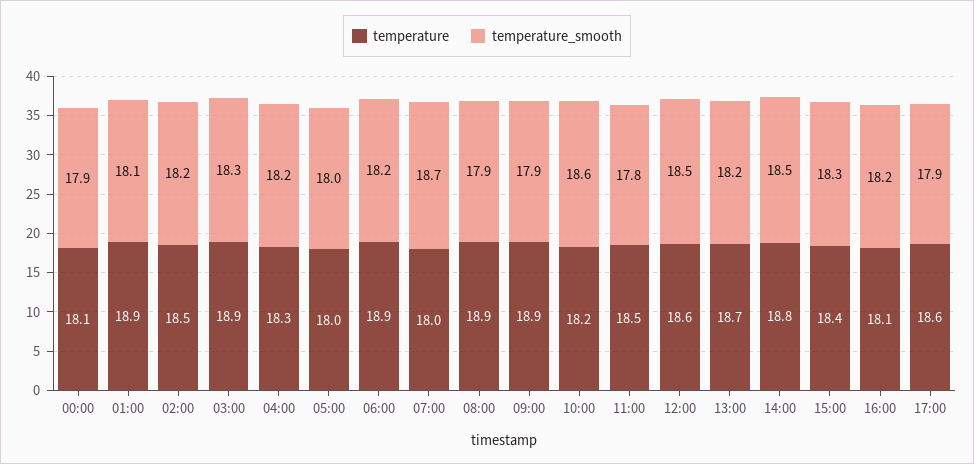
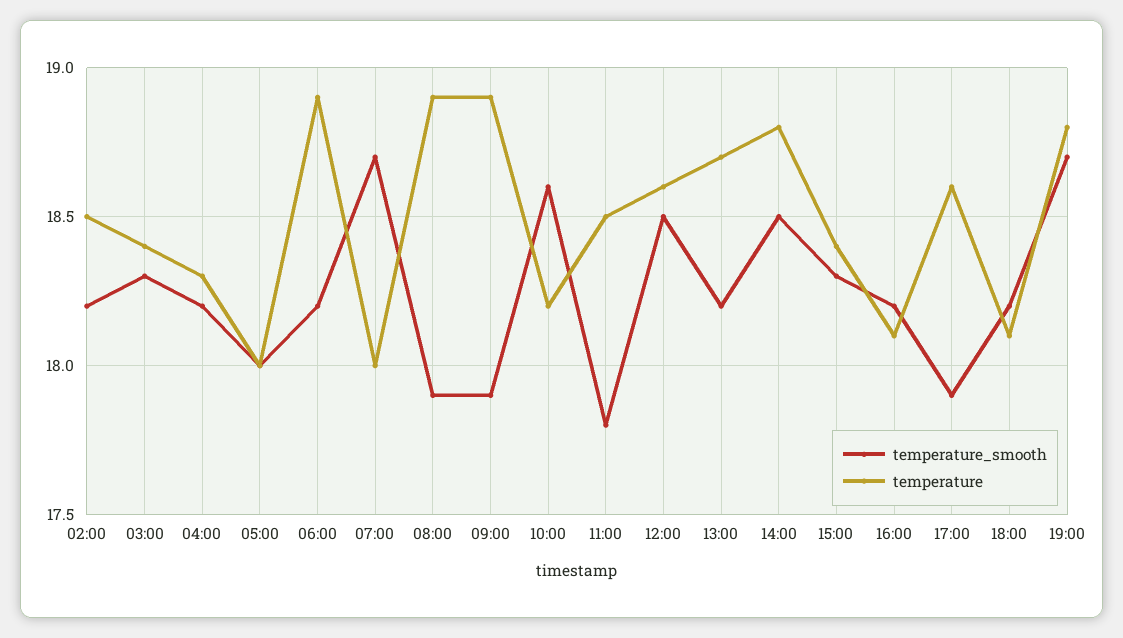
temperature, 00:00: 18.1 -> none
temperature_smooth, 00:00: 17.9 -> none
temperature, 01:00: 18.9 -> none
temperature_smooth, 01:00: 18.1 -> none
temperature, 03:00: 18.9 -> 18.4
temperature_smooth, 18:00: none -> 18.2
temperature, 18:00: none -> 18.1
temperature_smooth, 19:00: none -> 18.7
temperature, 19:00: none -> 18.8

